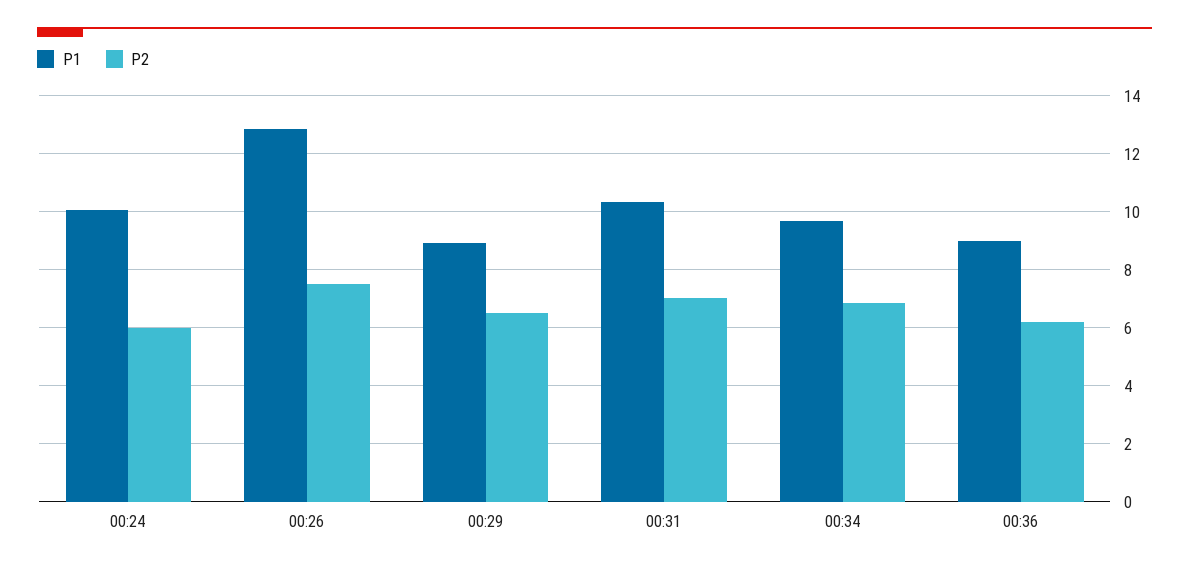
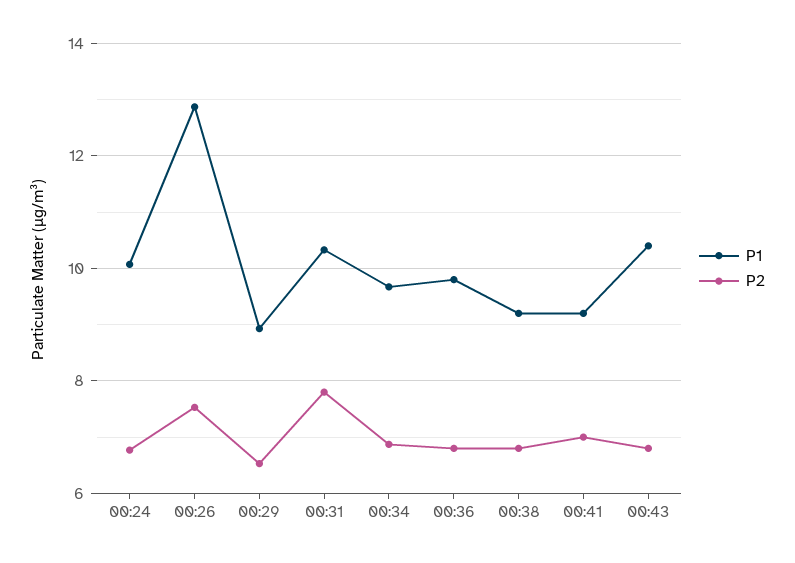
P2, 00:24: 6 -> 6.8
P2, 00:31: 7 -> 7.8
P1, 00:36: 9 -> 9.8
P2, 00:36: 6.25 -> 6.8
P1, 00:38: none -> 9.2
P2, 00:38: none -> 6.8
P1, 00:41: none -> 9.2
P2, 00:41: none -> 7
P1, 00:43: none -> 10.4
P2, 00:43: none -> 6.8

